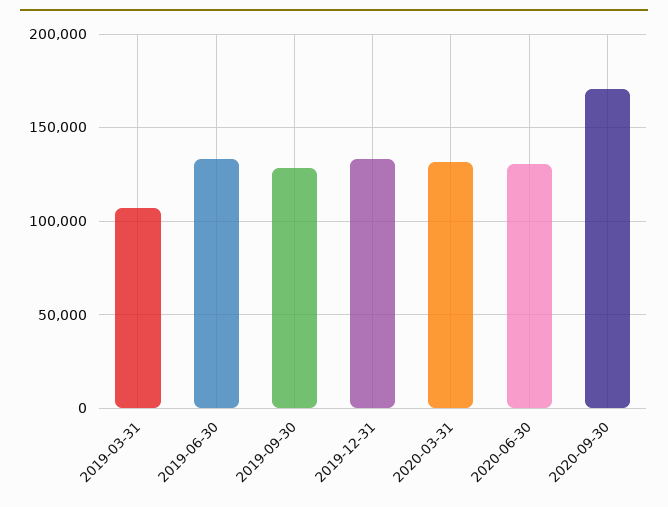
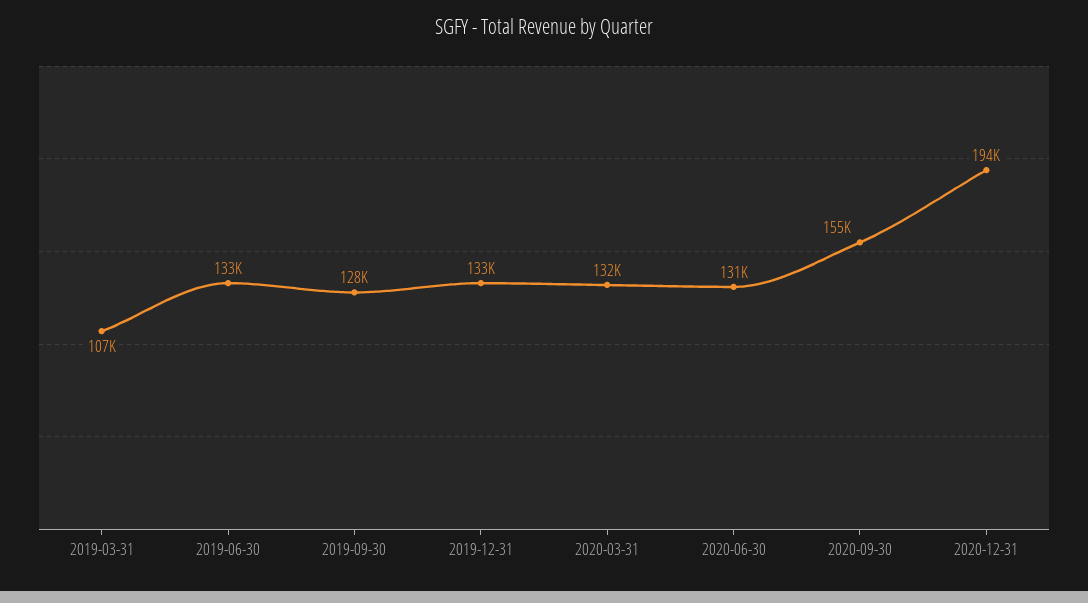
2020-09-30: 170000 -> 155000
2020-12-31: none -> 194000

